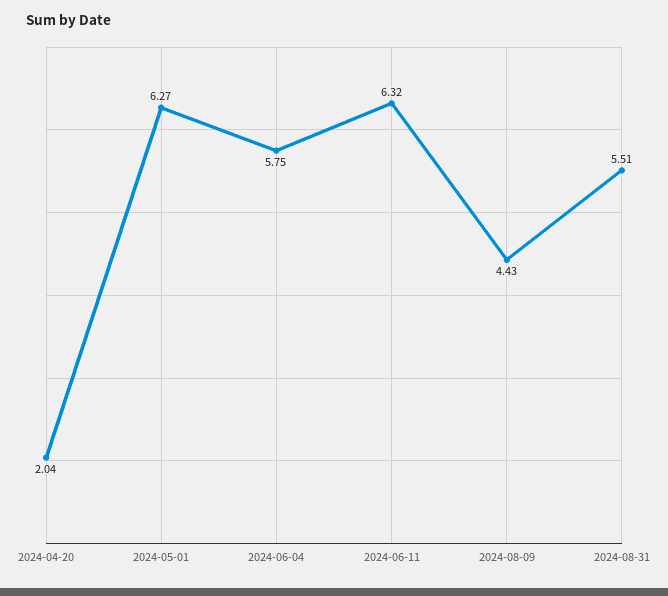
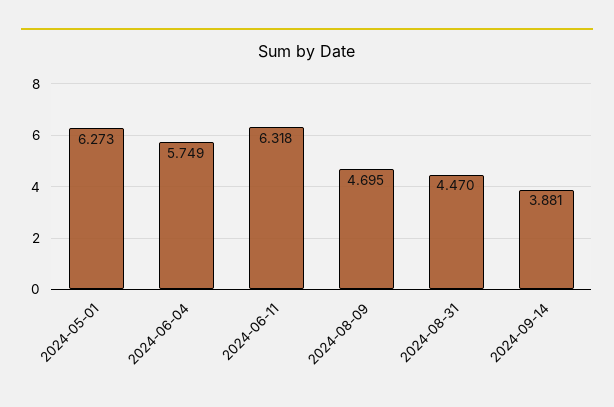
2024-04-20: 2.04 -> none
2024-08-09: 4.43 -> 4.695
2024-08-31: 5.51 -> 4.47
2024-09-14: none -> 3.881

